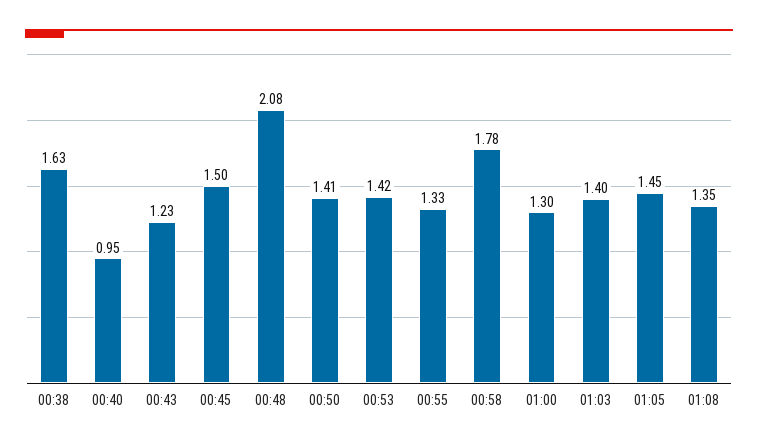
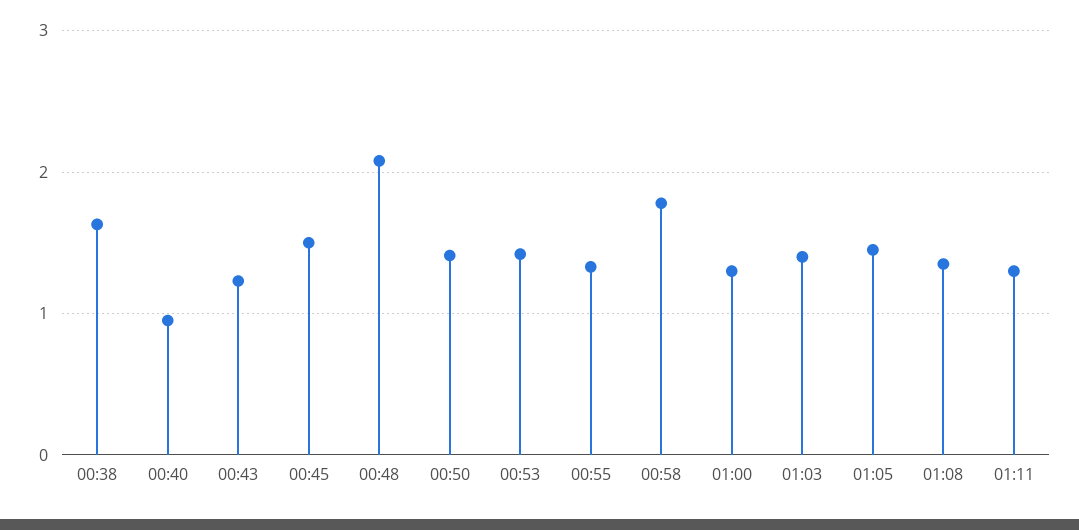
01:11: none -> 1.3

